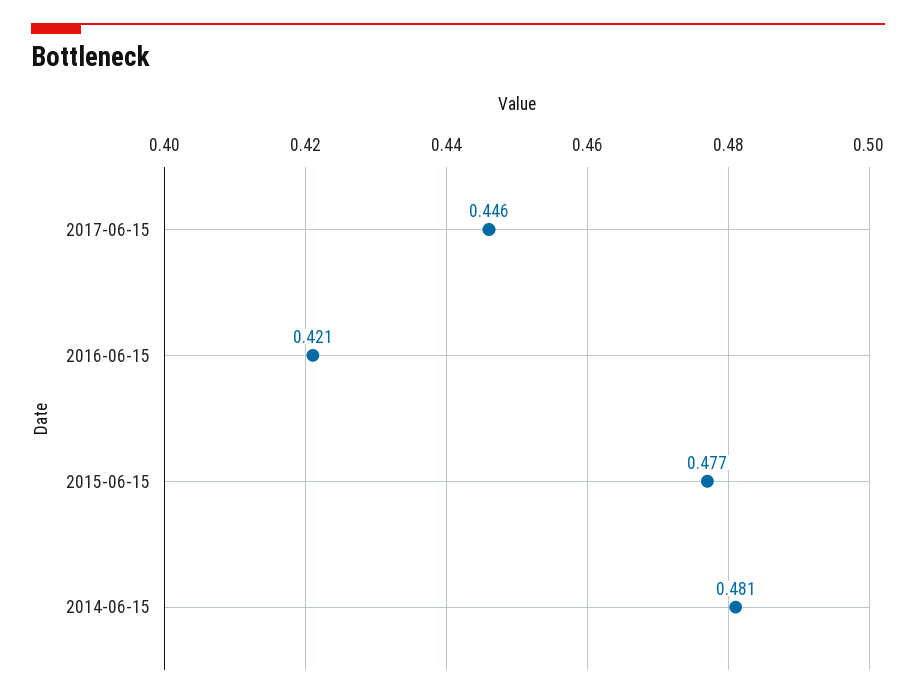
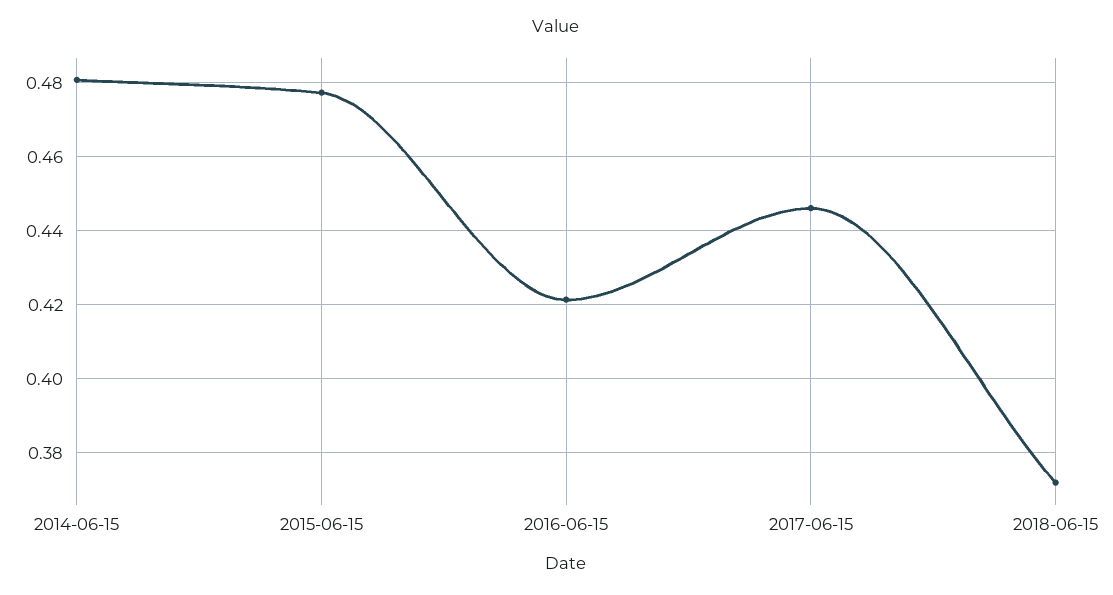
2018-06-15: none -> 0.372

